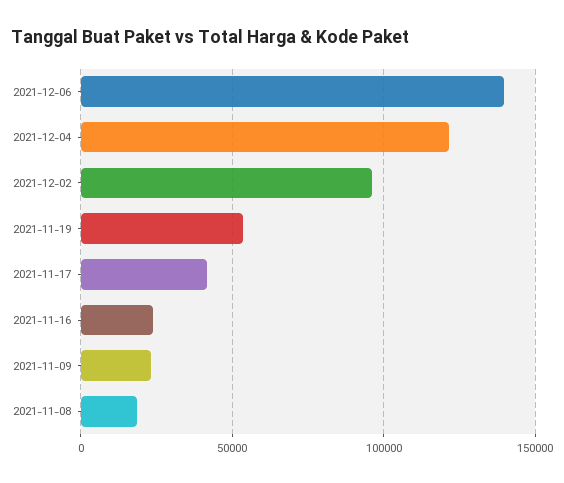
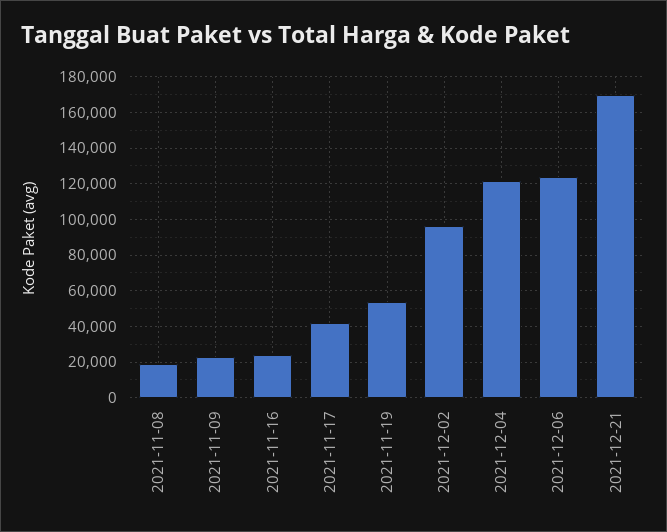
2021-12-06: 140000 -> 125000
2021-12-21: none -> 170000

